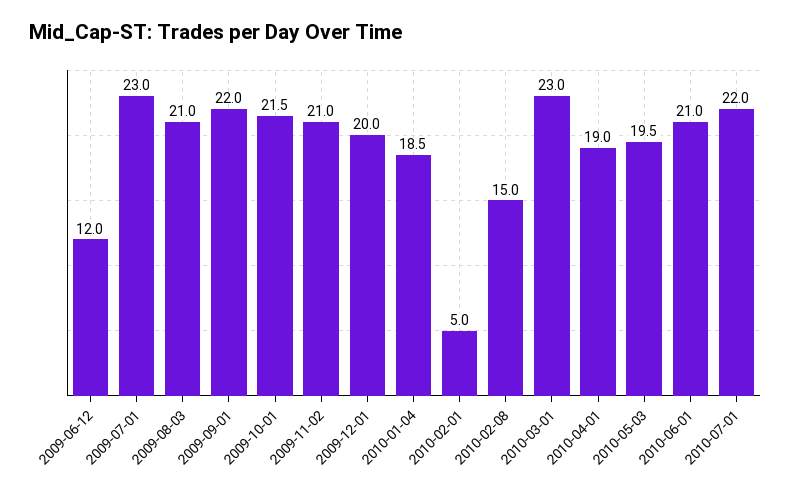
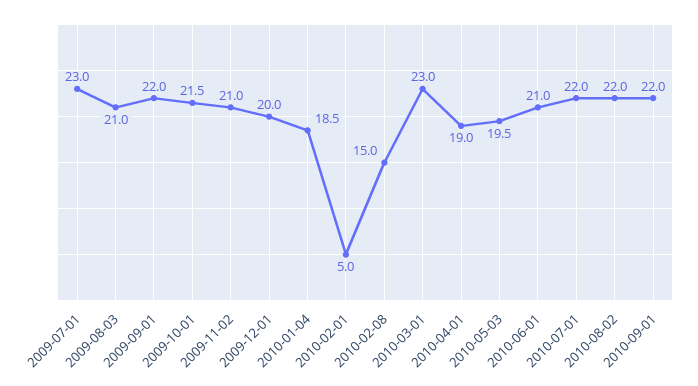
2009-06-12: 12 -> none
2010-08-02: none -> 22
2010-09-01: none -> 22

